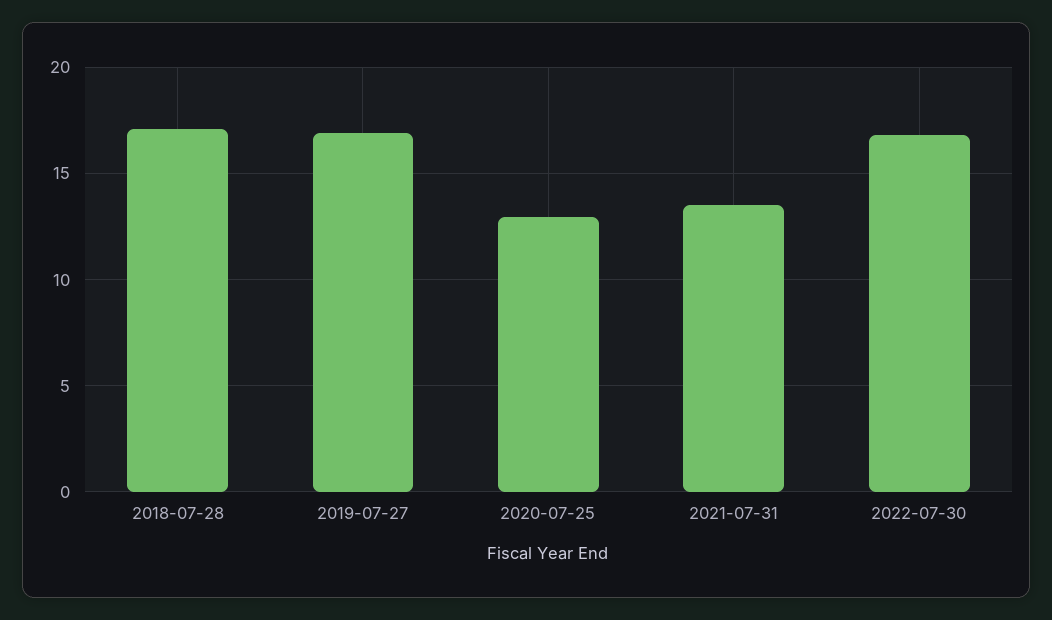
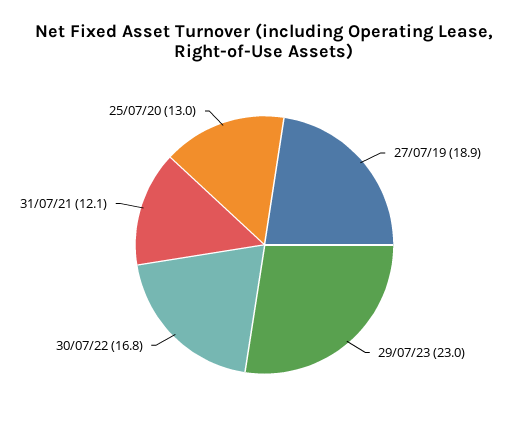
2018-07-28: 17 -> none
2019-07-27: 17 -> 18.9
2021-07-31: 13.5 -> 12.1
29/07/23: none -> 23

